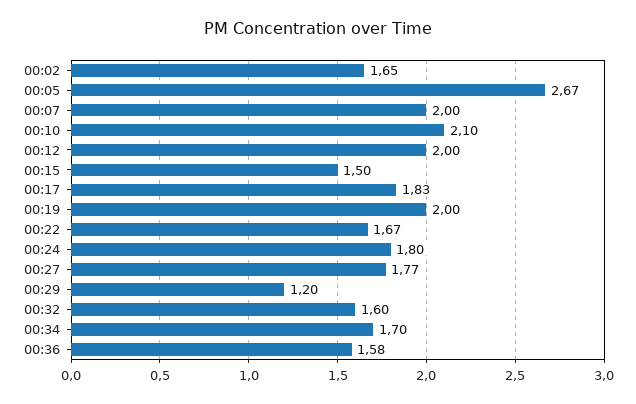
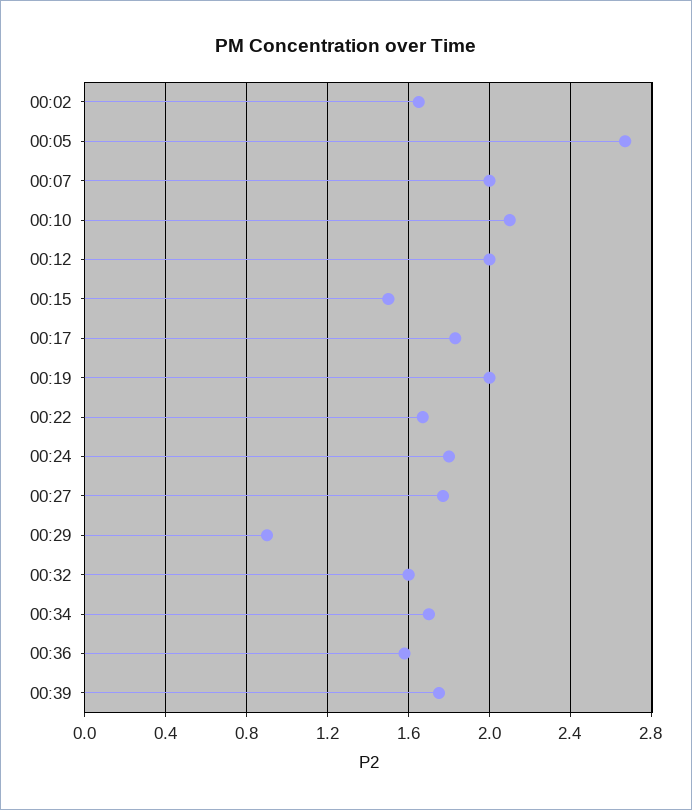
00:29: 1.2 -> 0.9
00:39: none -> 1.75

